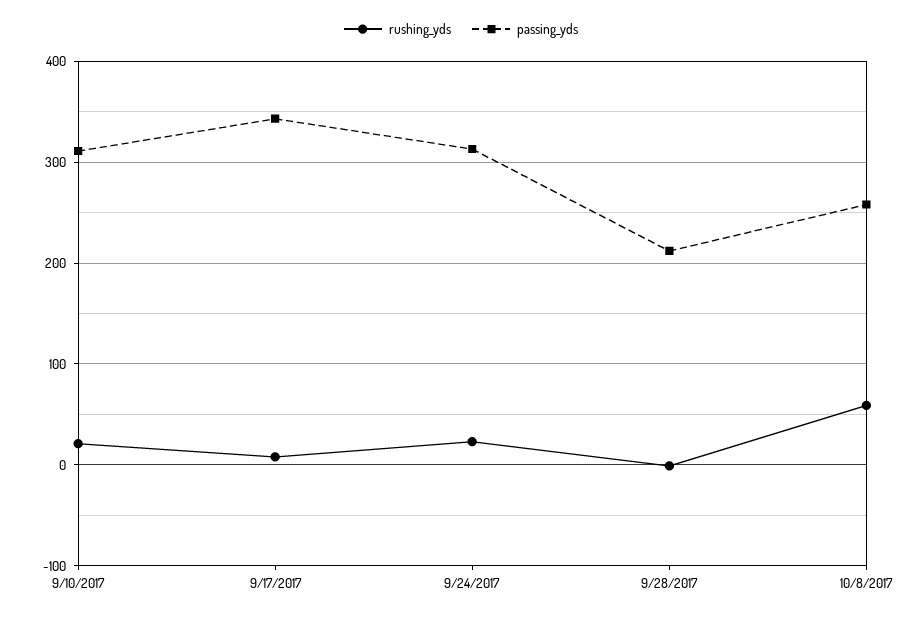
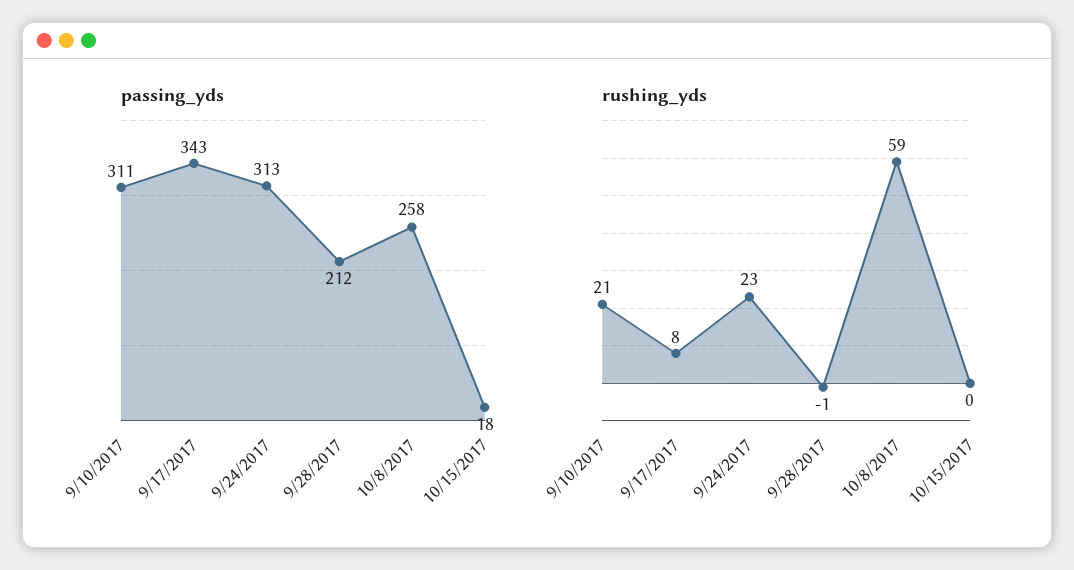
passing_yds, 10/15/2017: none -> 18
rushing_yds, 10/15/2017: none -> 0

